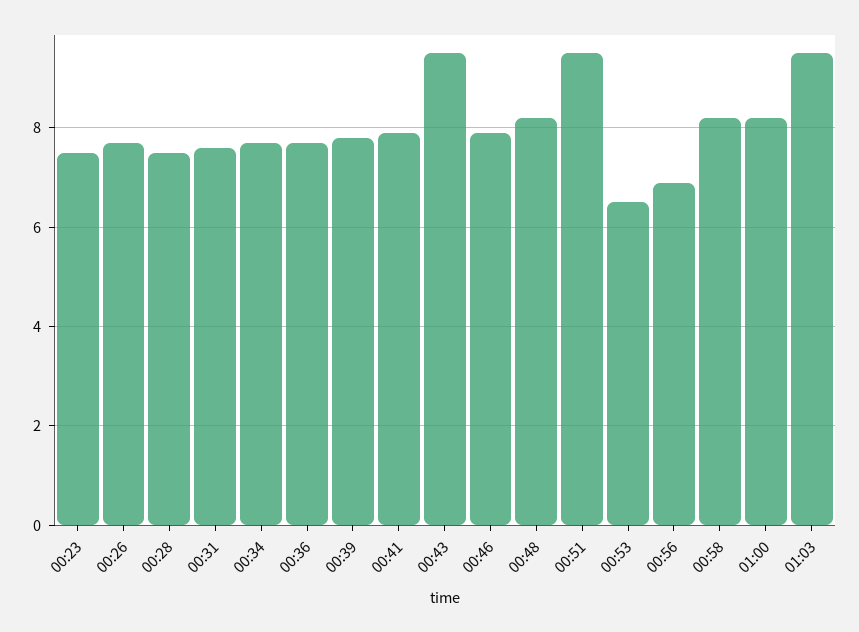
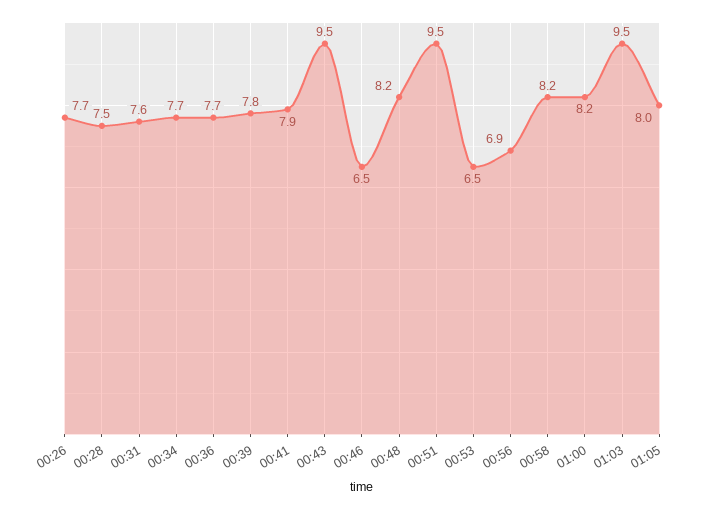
00:23: 7.5 -> none
00:46: 8 -> 6.5
01:05: none -> 8

